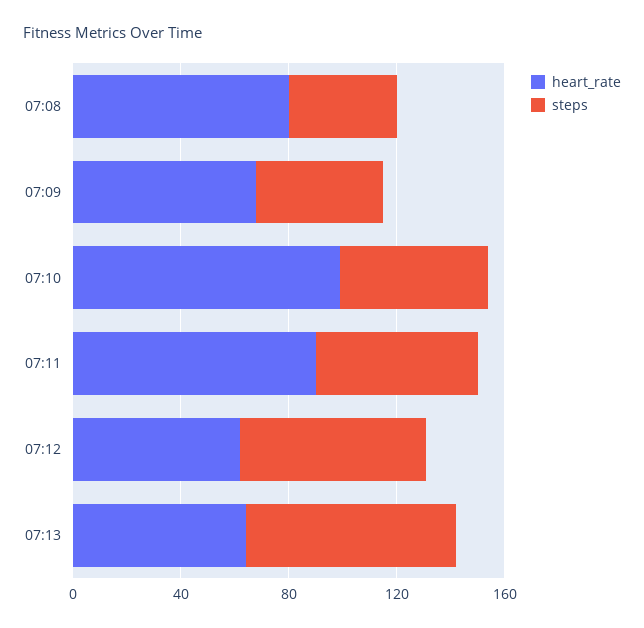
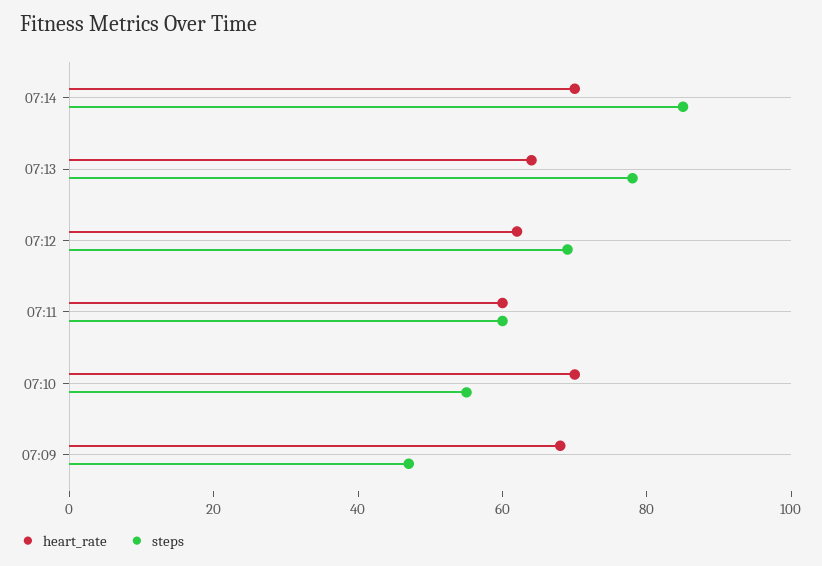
heart_rate, 07:08: 80 -> none
steps, 07:08: 40 -> none
heart_rate, 07:10: 100 -> 70
heart_rate, 07:11: 90 -> 60
heart_rate, 07:14: none -> 70
steps, 07:14: none -> 85

